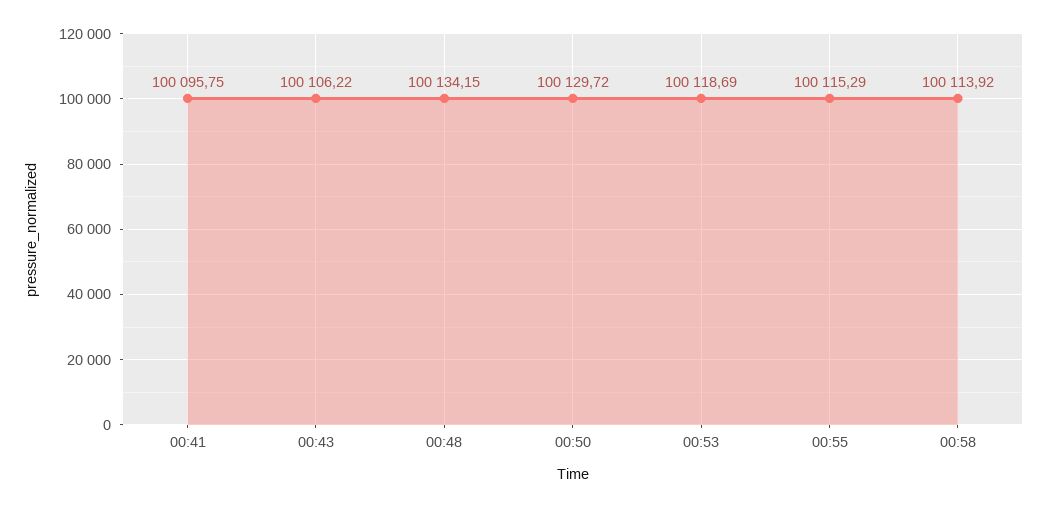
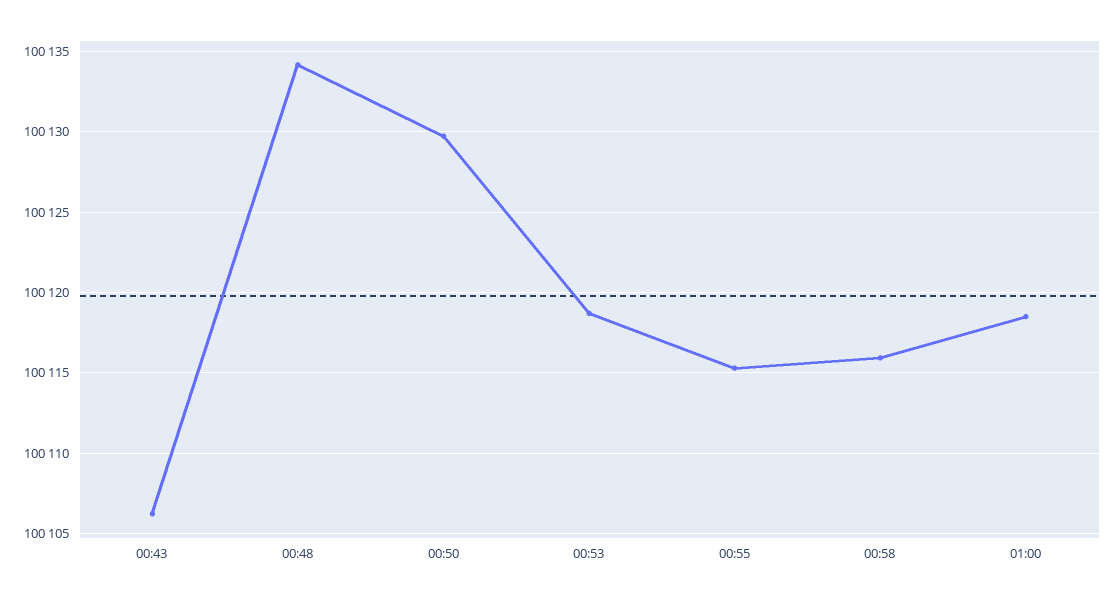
00:41: 100095.75 -> none
00:58: 100113.92 -> 100116
01:00: none -> 100118.5

